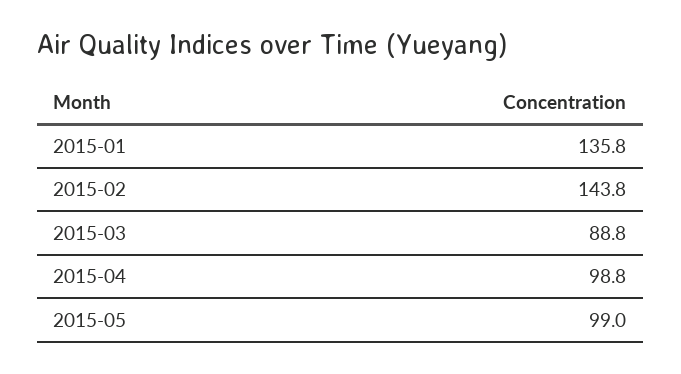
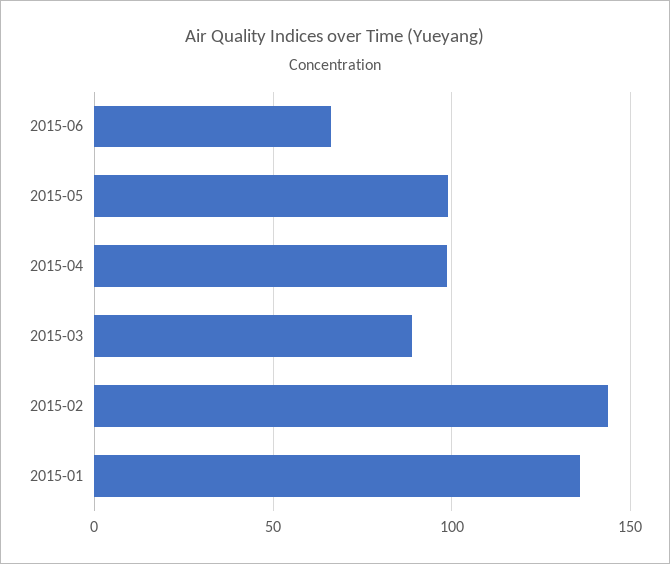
2015-06: none -> 65

